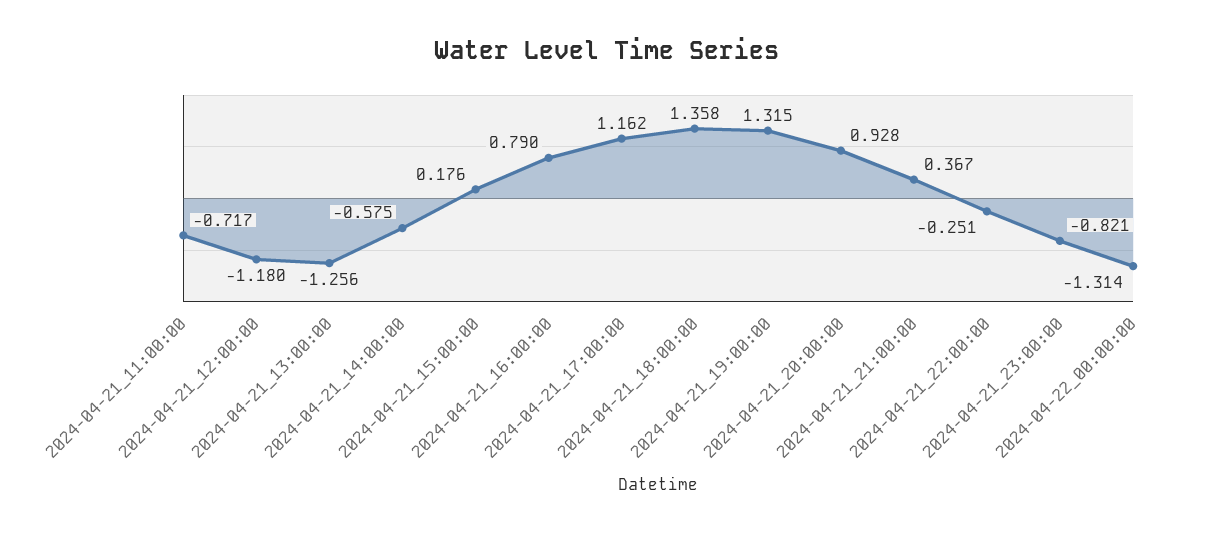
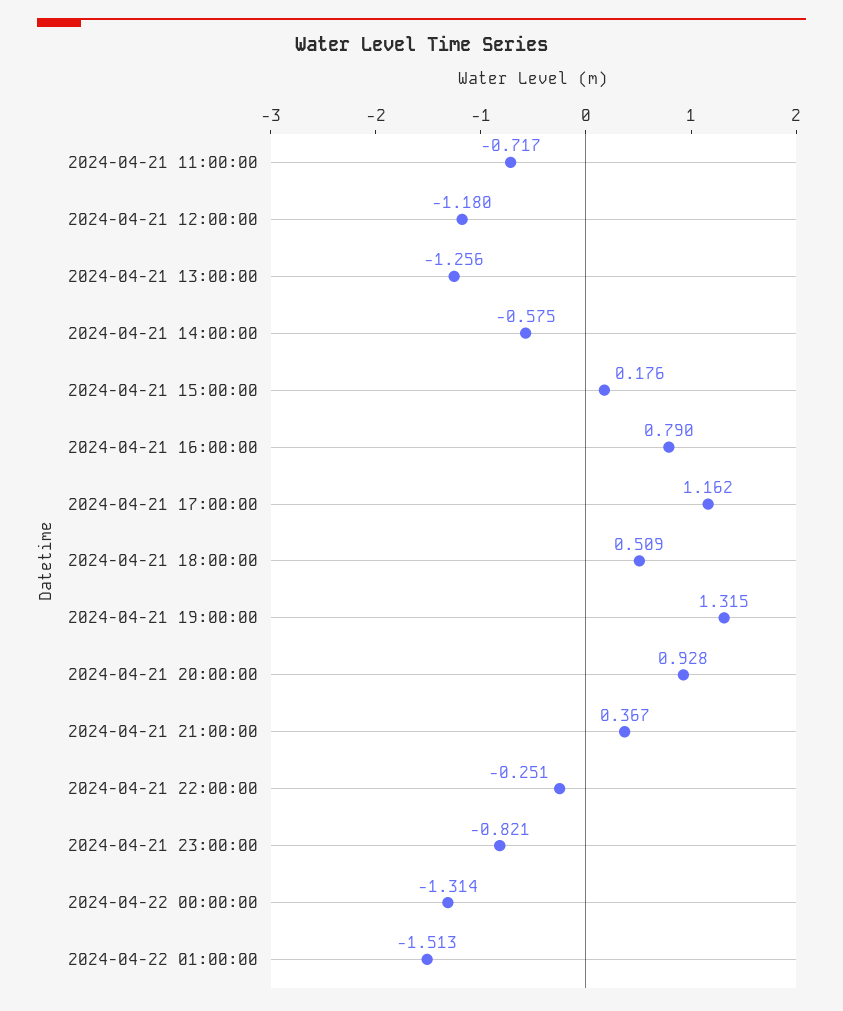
2024-04-21_18:00:00: 1.358 -> 0.509
2024-04-22 01:00:00: none -> -1.513

